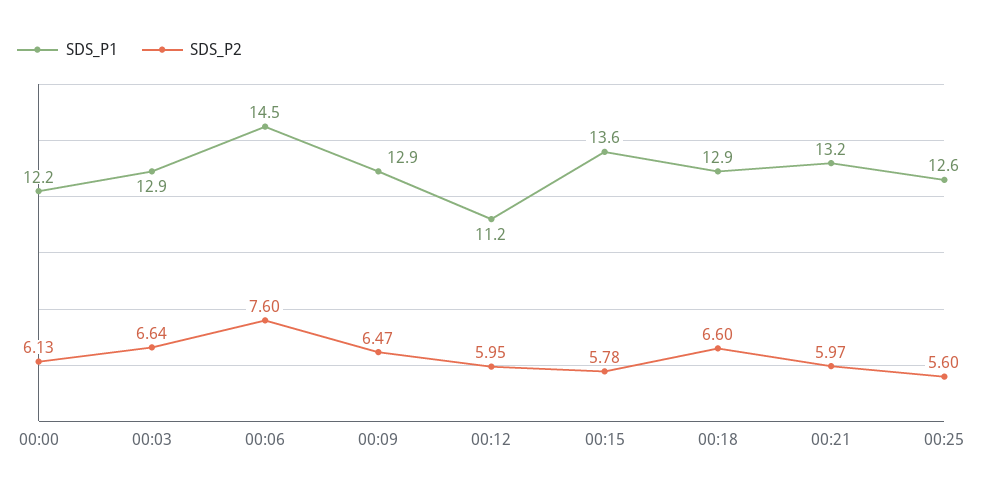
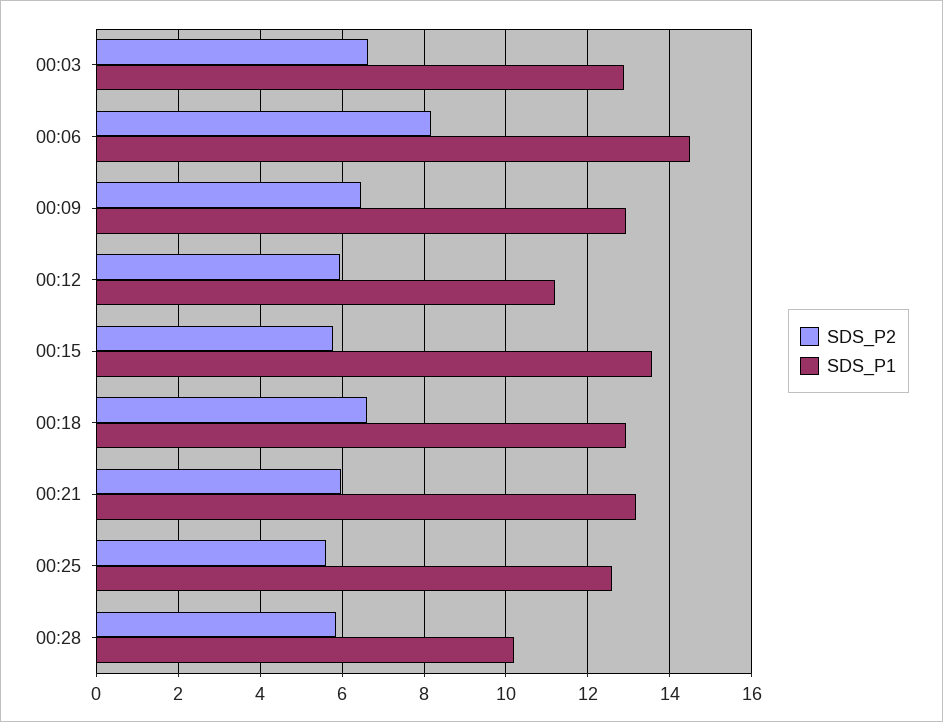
SDS_P1, 00:00: 12.2 -> none
SDS_P2, 00:00: 6.13 -> none
SDS_P2, 00:06: 7.6 -> 8.2
SDS_P2, 00:28: none -> 5.8
SDS_P1, 00:28: none -> 10.2

